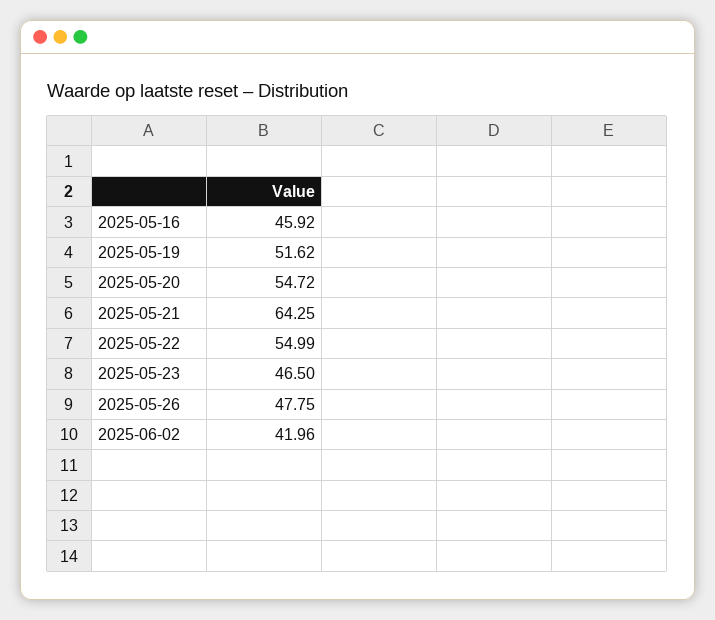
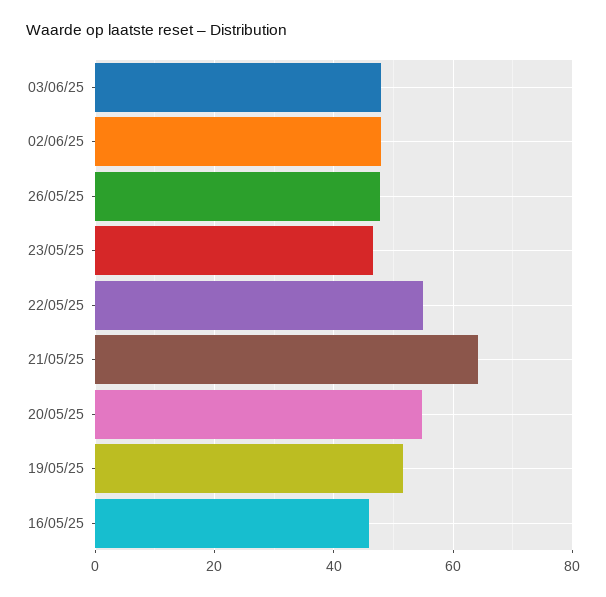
2025-06-02: 41.96 -> 48
03/06/25: none -> 48

